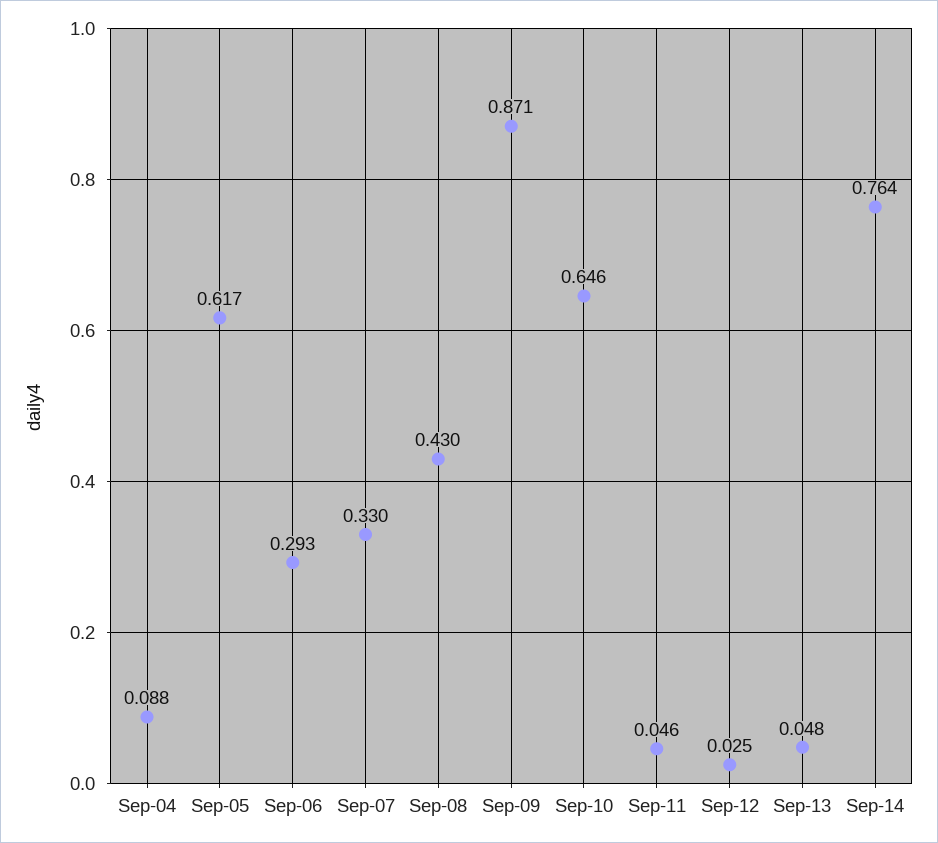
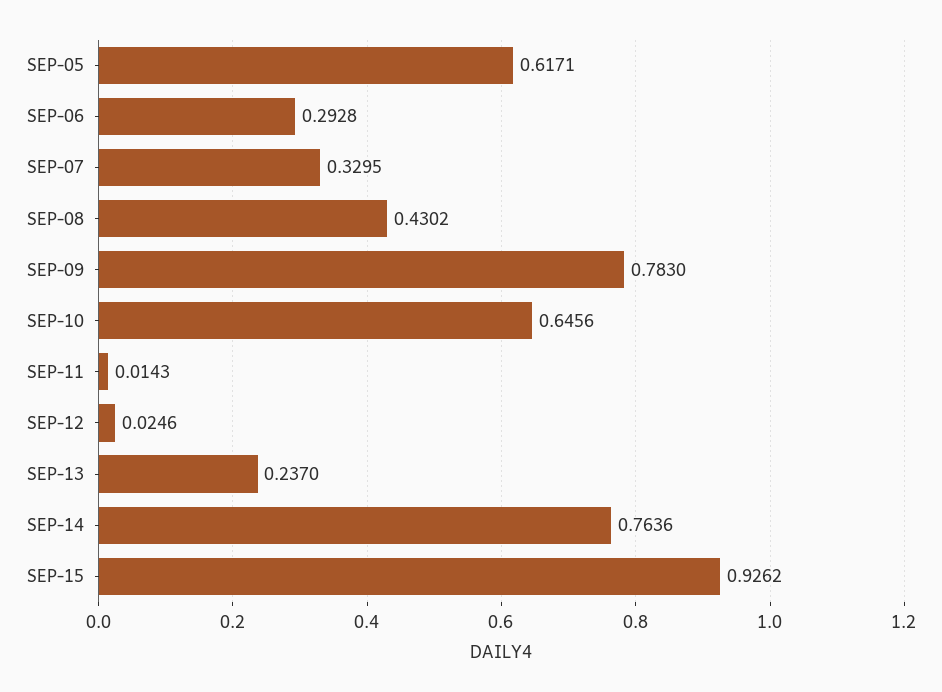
Sep-04: 0.088 -> none
Sep-09: 0.871 -> 0.783
Sep-11: 0.046 -> 0.0143
Sep-13: 0.048 -> 0.237
SEP-15: none -> 0.9262

